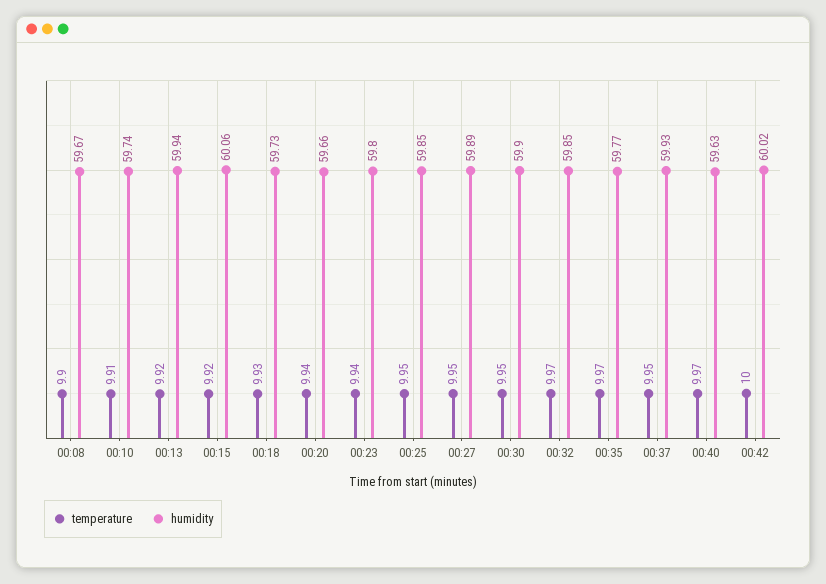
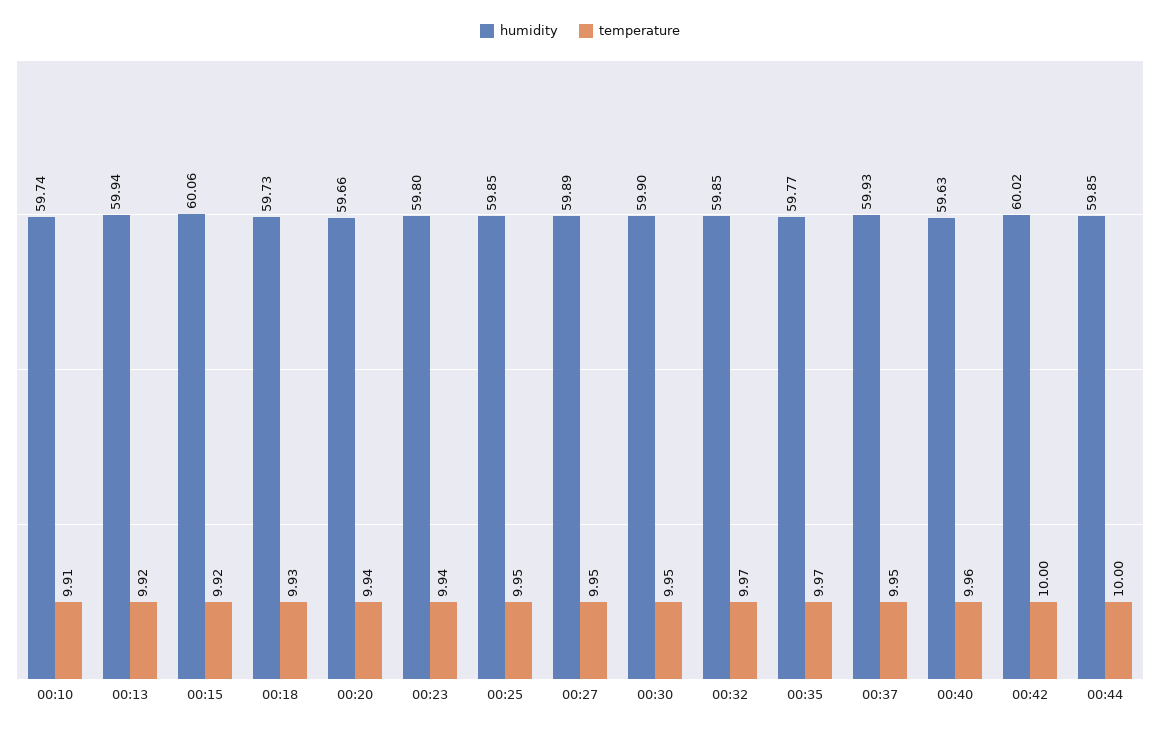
temperature, 00:08: 9.9 -> none
humidity, 00:08: 59.67 -> none
temperature, 00:40: 9.97 -> 9.96
humidity, 00:44: none -> 59.85
temperature, 00:44: none -> 10

